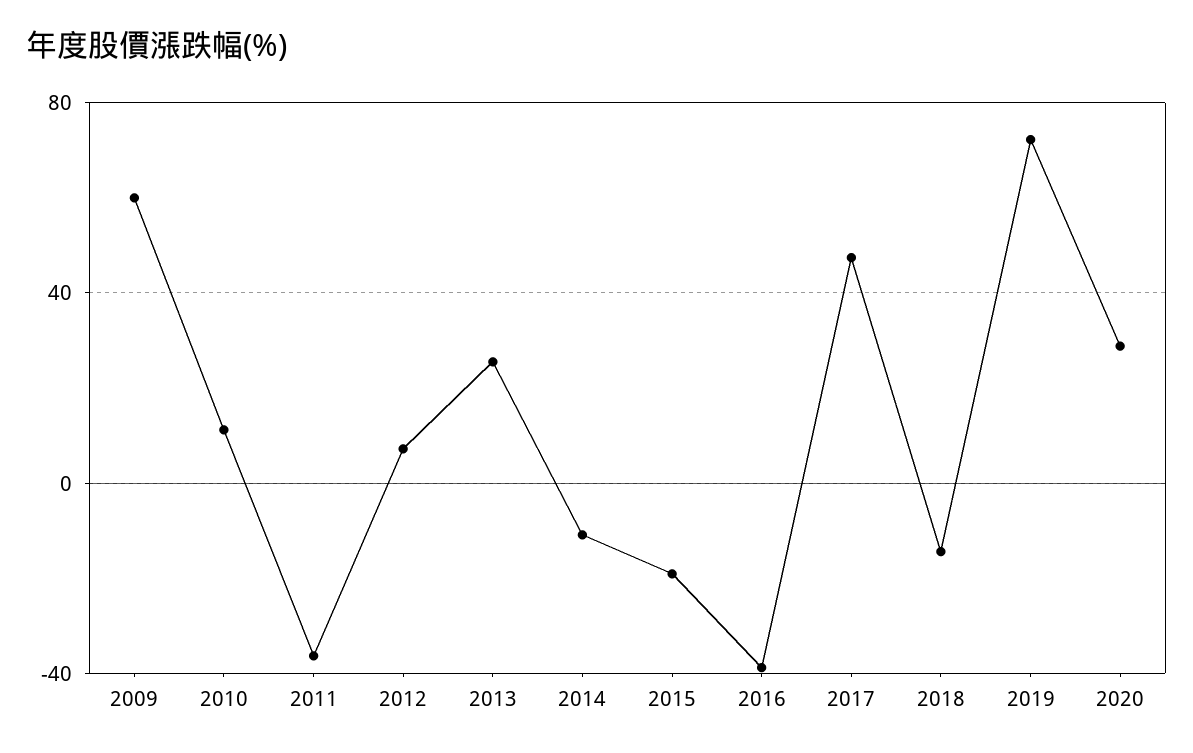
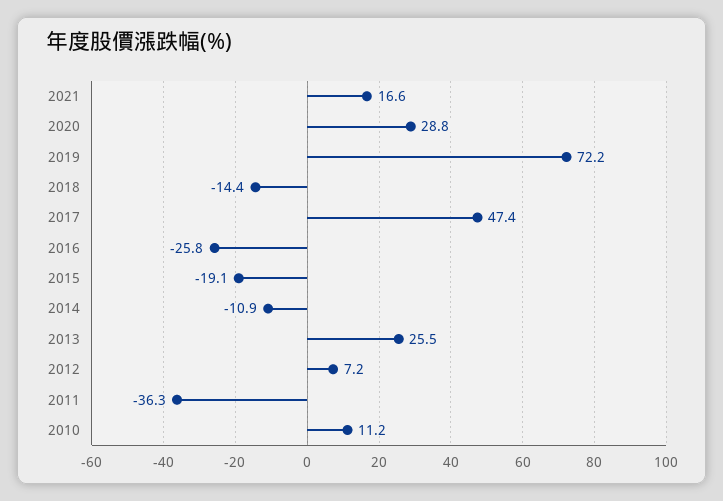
2009: 60 -> none
2016: -40 -> -25.8
2021: none -> 16.6

